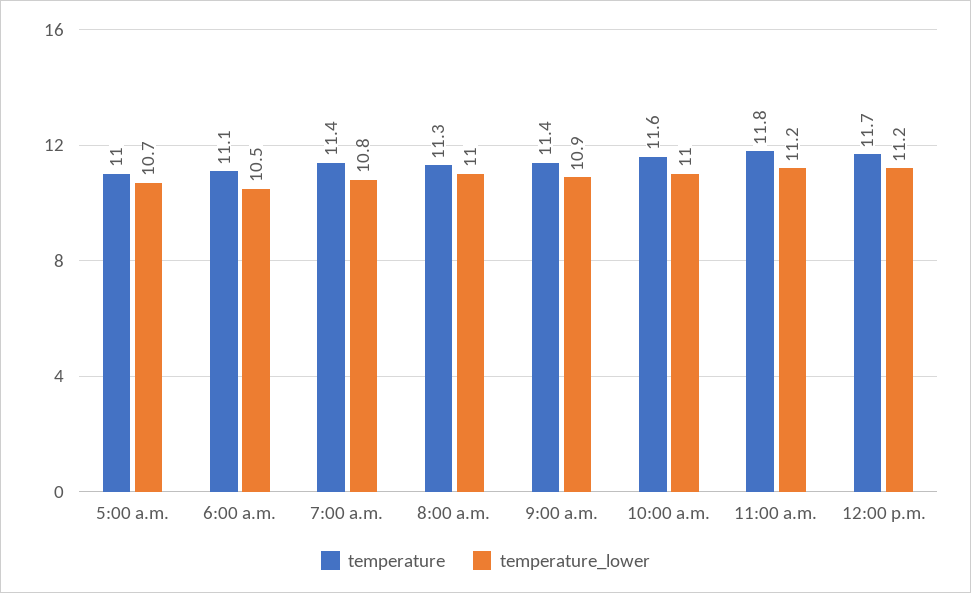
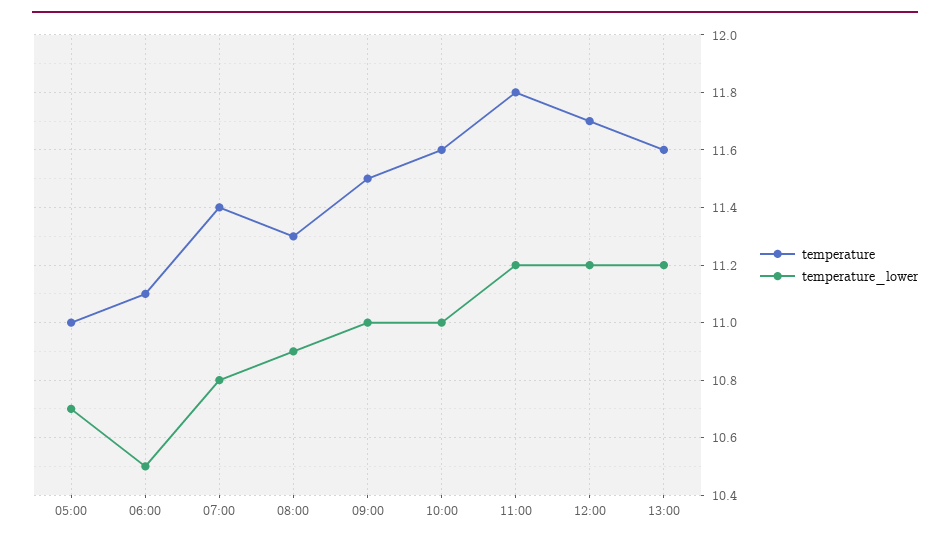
temperature_lower, 8:00 a.m.: 11 -> 10.9
temperature, 9:00 a.m.: 11.4 -> 11.5
temperature_lower, 9:00 a.m.: 10.9 -> 11
temperature, 13:00: none -> 11.6
temperature_lower, 13:00: none -> 11.2

